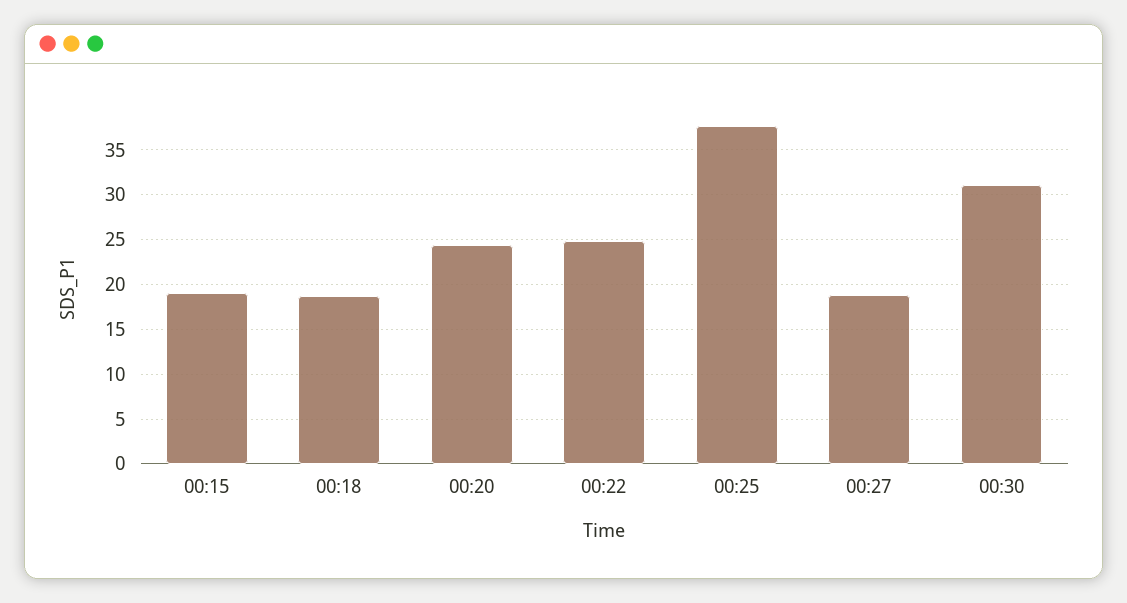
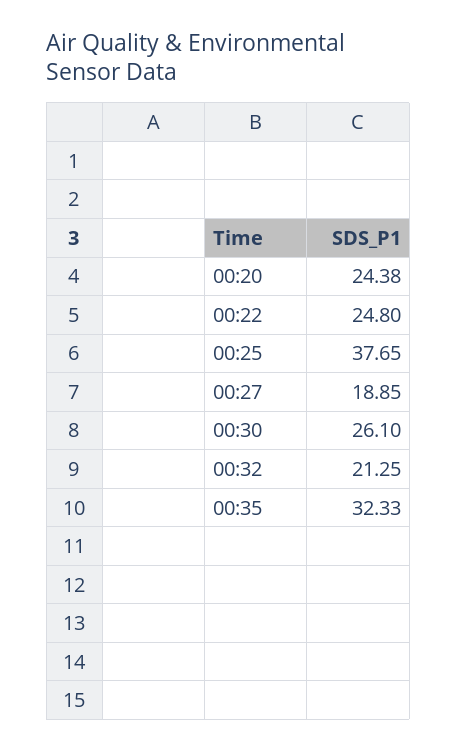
00:15: 19 -> none
00:18: 19 -> none
00:30: 31 -> 26.1
00:32: none -> 21.25
00:35: none -> 32.33

